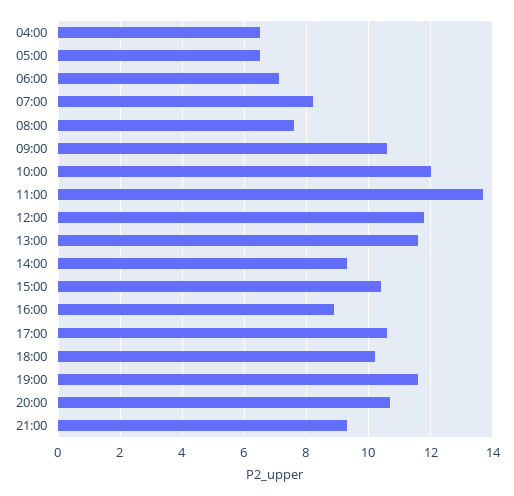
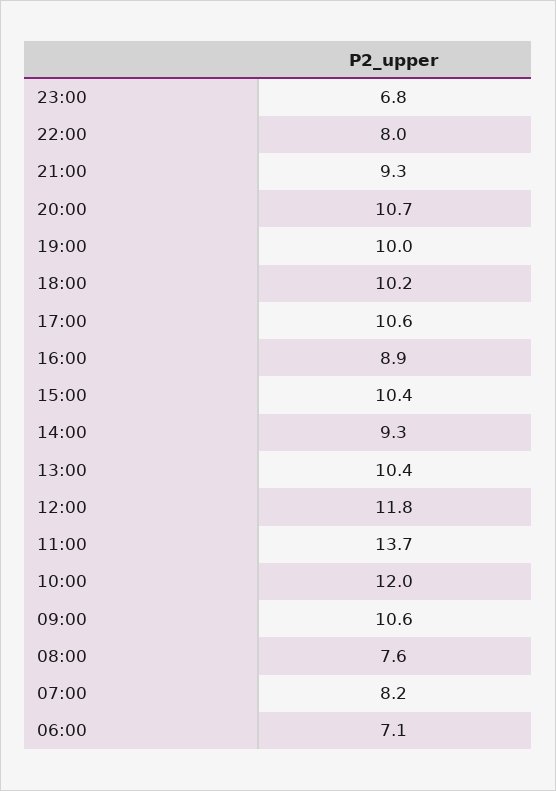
04:00: 6.5 -> none
05:00: 6.5 -> none
13:00: 11.5 -> 10.4
19:00: 11.5 -> 10
23:00: none -> 6.8
22:00: none -> 8

